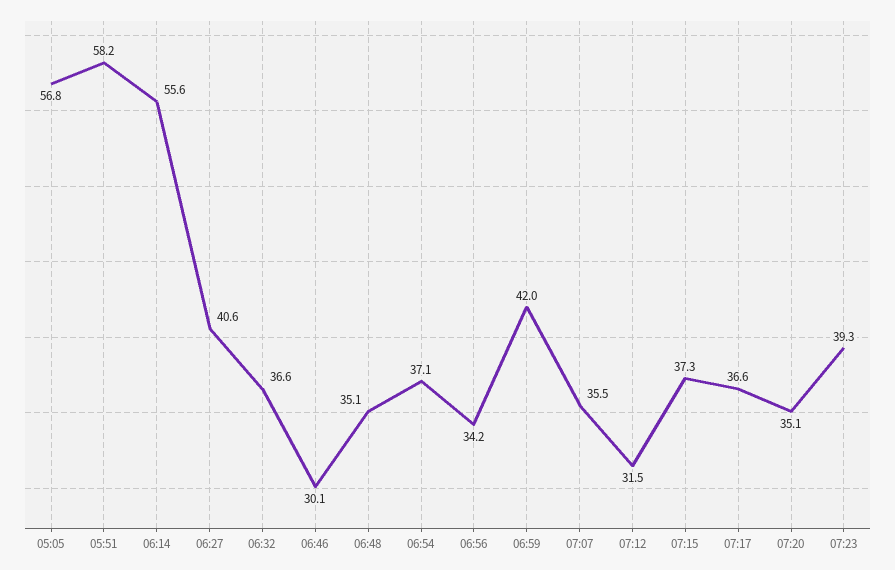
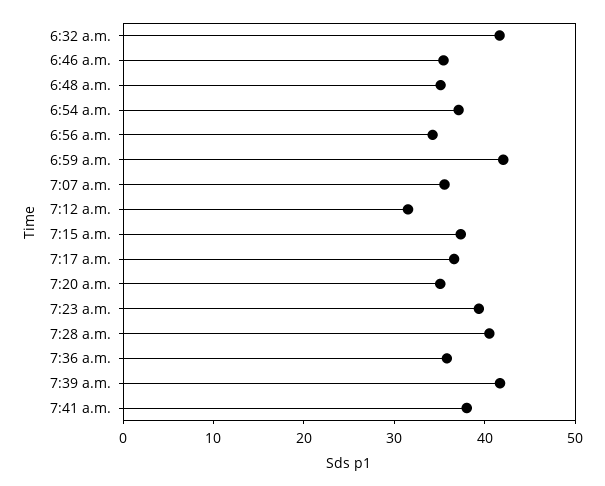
05:05: 56.8 -> none
05:51: 58.2 -> none
06:14: 55.6 -> none
06:27: 40.6 -> none
06:32: 36.6 -> 42
06:46: 30.1 -> 36
7:28 a.m.: none -> 40
7:36 a.m.: none -> 36
7:39 a.m.: none -> 42
7:41 a.m.: none -> 38

